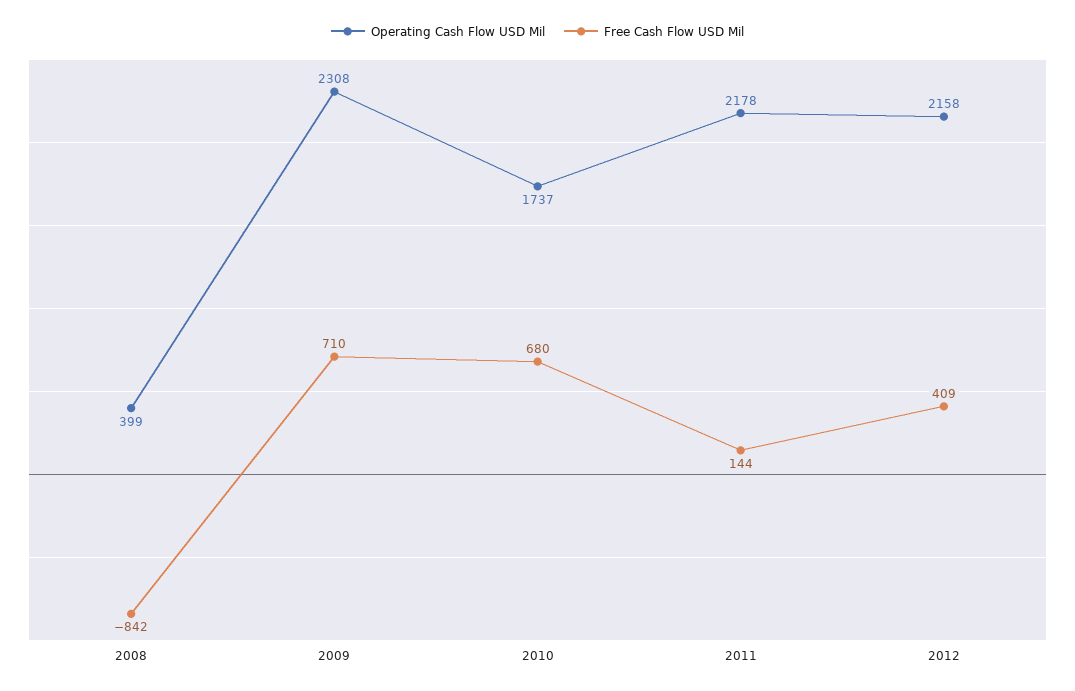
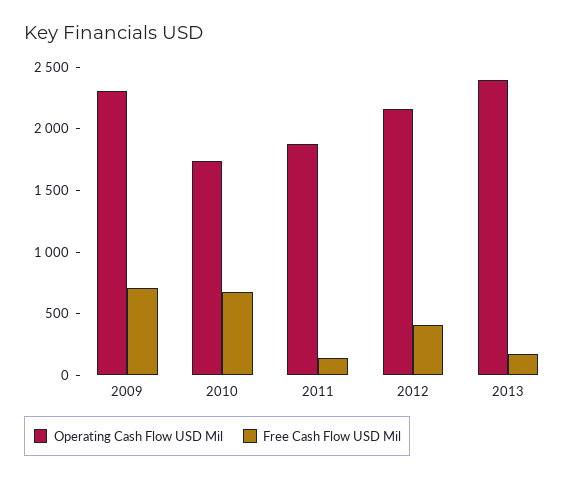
Operating Cash Flow USD Mil, 2008: 399 -> none
Free Cash Flow USD Mil, 2008: -842 -> none
Operating Cash Flow USD Mil, 2011: 2178 -> 1900
Operating Cash Flow USD Mil, 2013: none -> 2400
Free Cash Flow USD Mil, 2013: none -> 200

